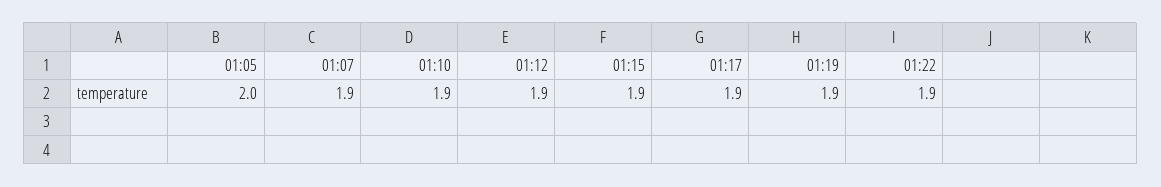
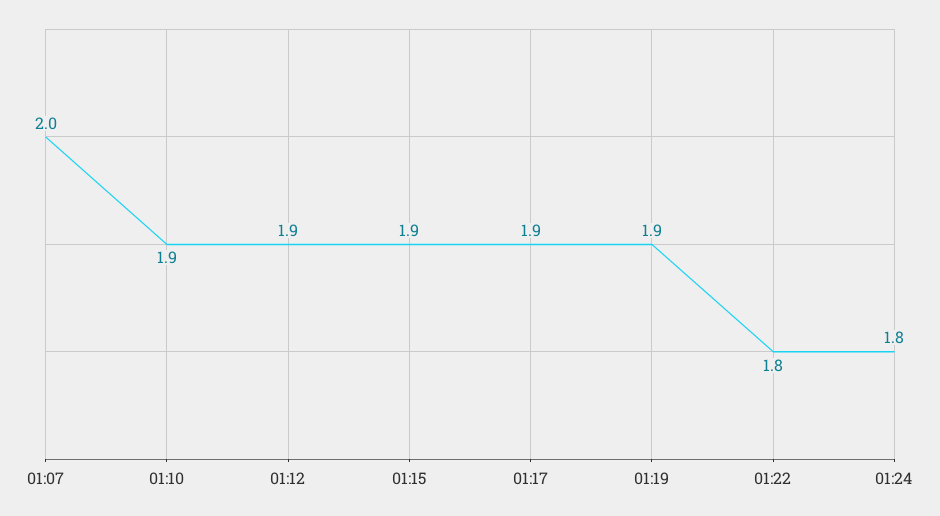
01:05: 2 -> none
01:07: 1.9 -> 2
01:22: 1.9 -> 1.8
01:24: none -> 1.8

